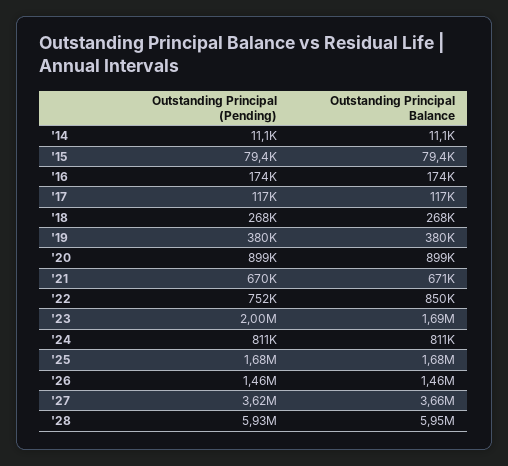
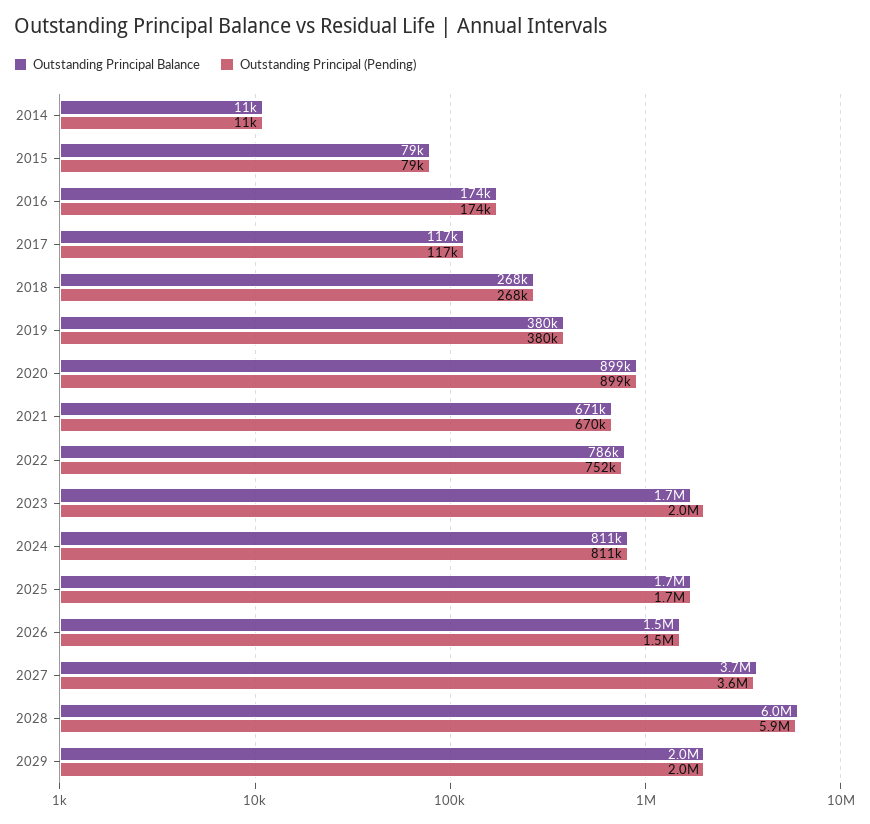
Outstanding Principal Balance, '22: 850000 -> 786000
Outstanding Principal Balance, 2029: none -> 2000000
Outstanding Principal (Pending), 2029: none -> 2000000

